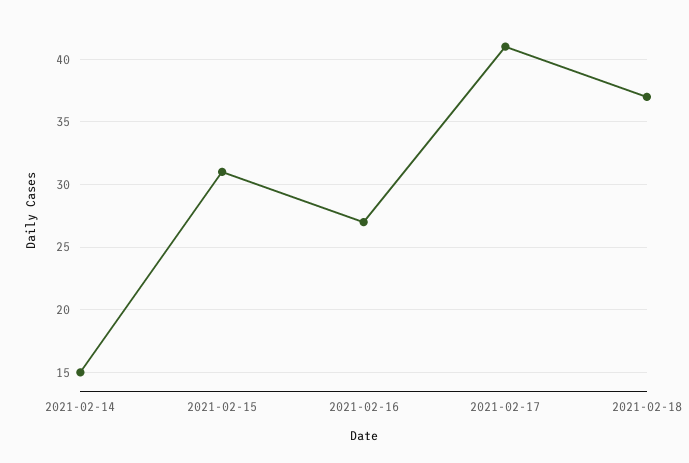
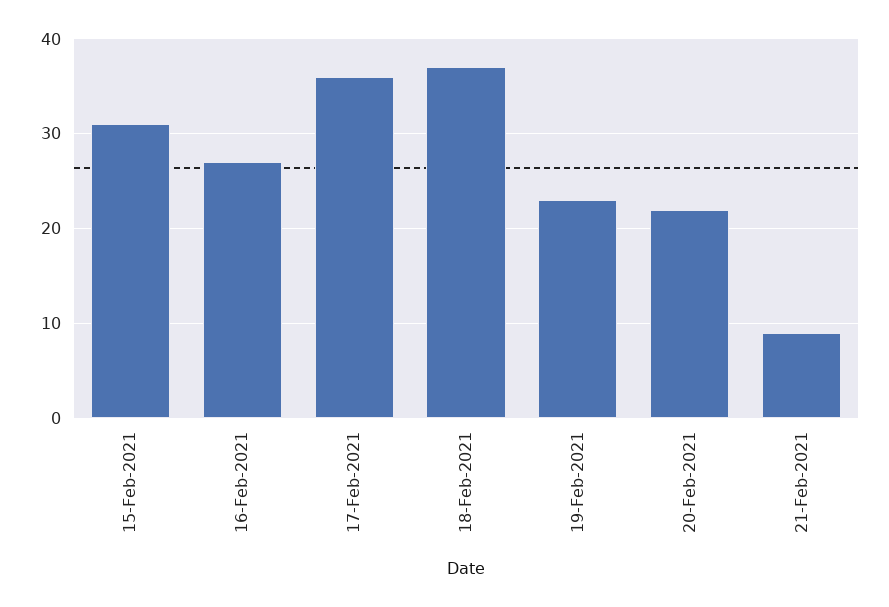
2021-02-14: 15 -> none
2021-02-17: 41 -> 36
19-Feb-2021: none -> 23
20-Feb-2021: none -> 22
21-Feb-2021: none -> 9

